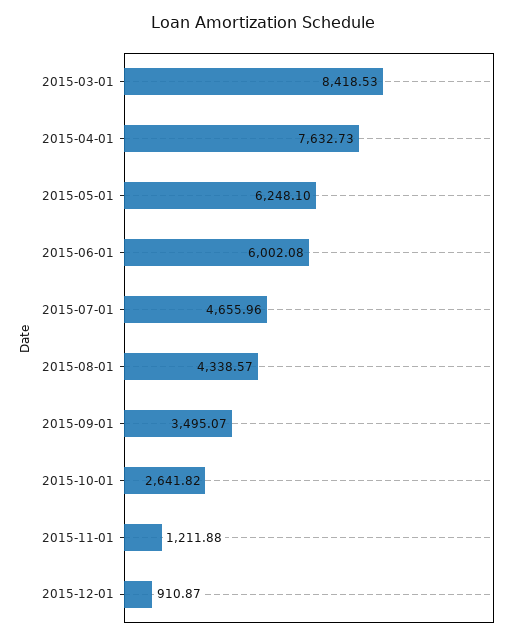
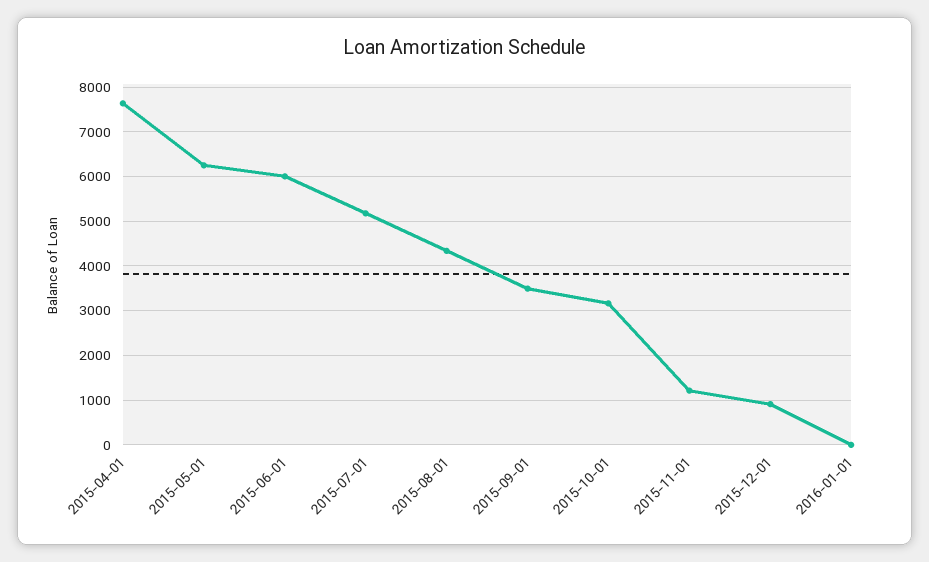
2015-03-01: 8418.53 -> none
2015-07-01: 4655.96 -> 5200
2015-10-01: 2641.82 -> 3200
2016-01-01: none -> 0

